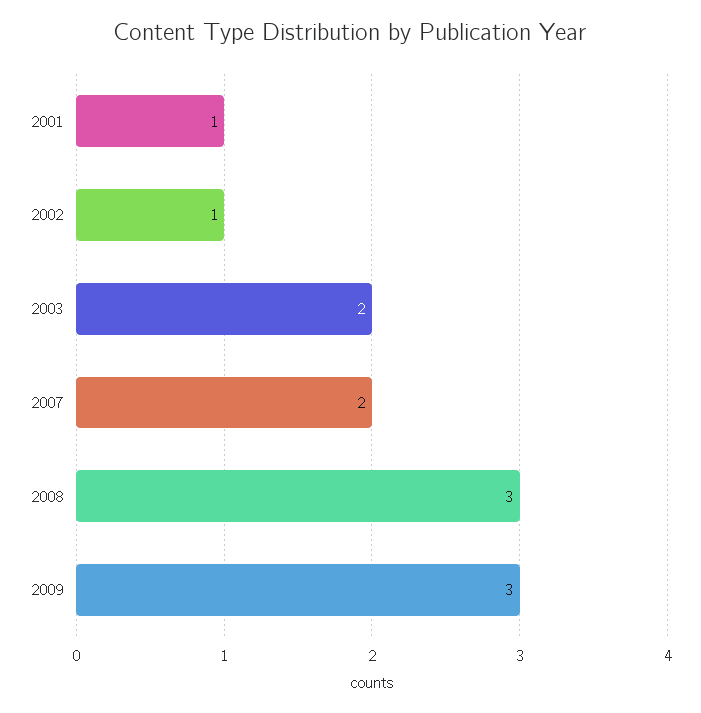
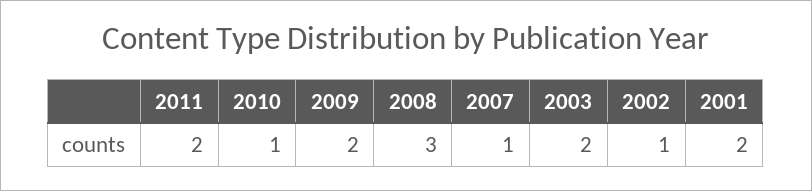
2001: 1 -> 2
2007: 2 -> 1
2009: 3 -> 2
2011: none -> 2
2010: none -> 1

